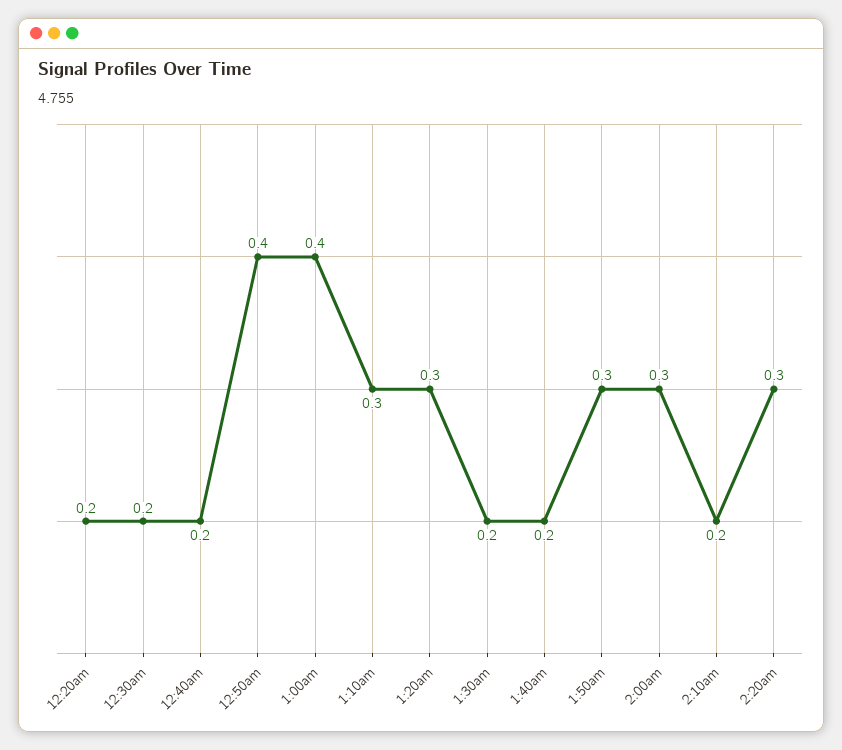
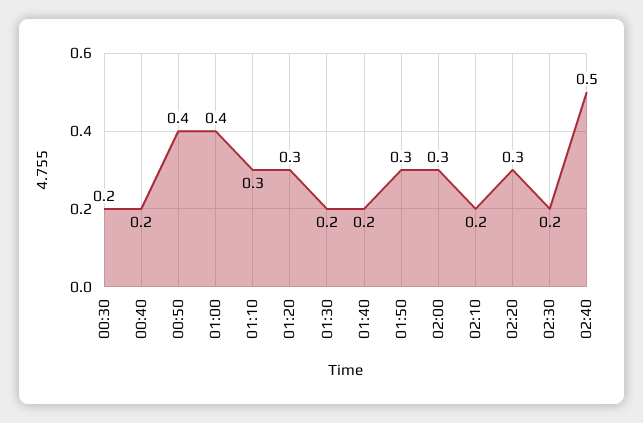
12:20am: 0.2 -> none
02:30: none -> 0.2
02:40: none -> 0.5

